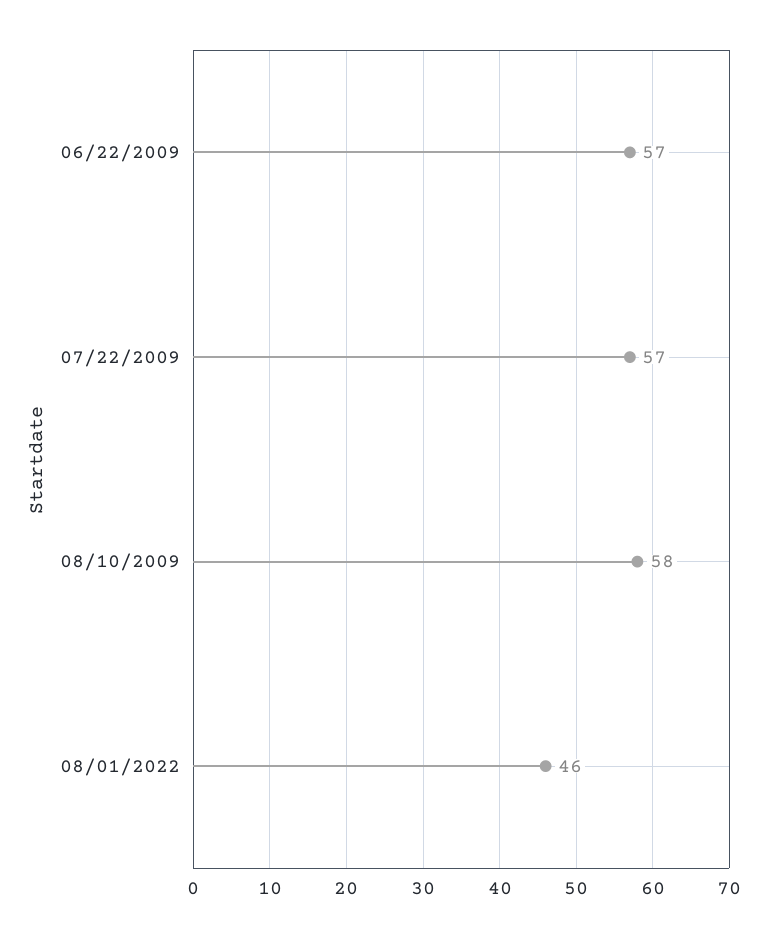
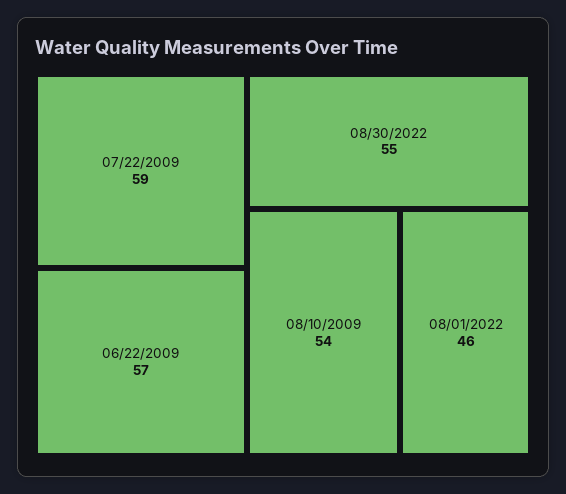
07/22/2009: 57 -> 59
08/10/2009: 58 -> 54
08/30/2022: none -> 55

